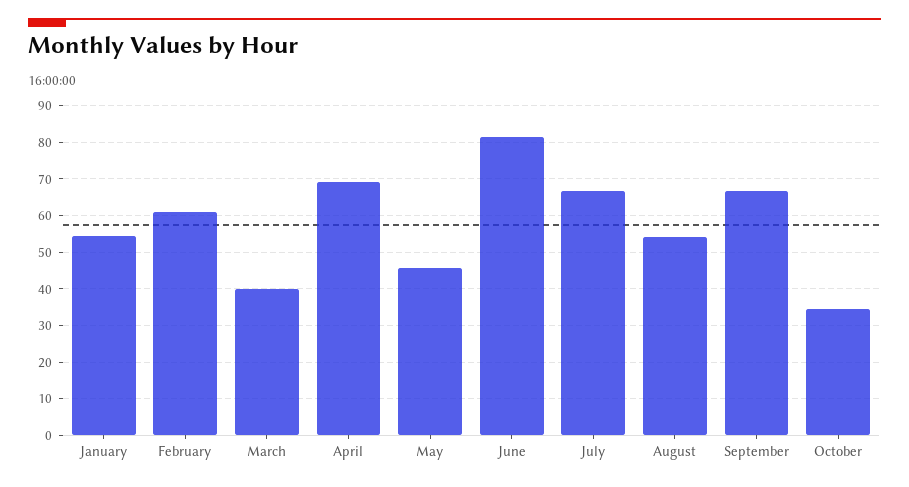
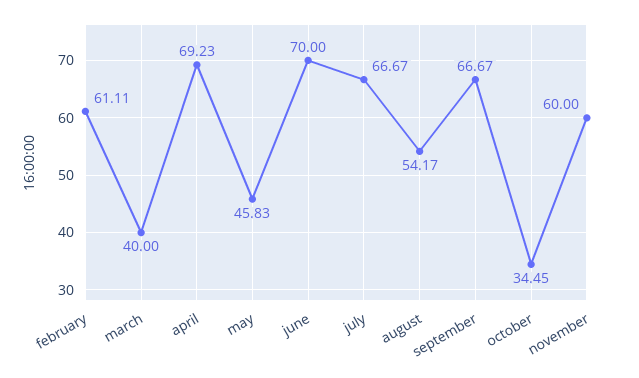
January: 54 -> none
June: 82 -> 70
november: none -> 60

